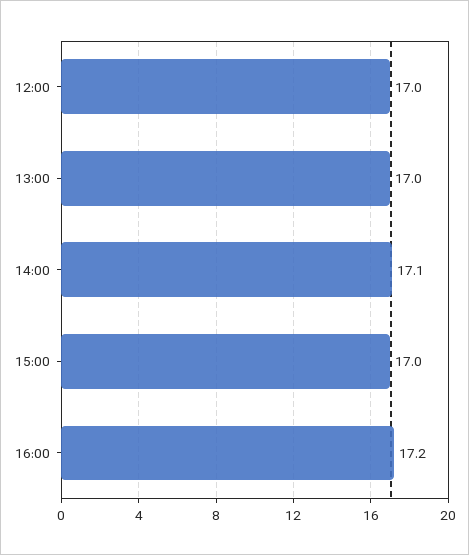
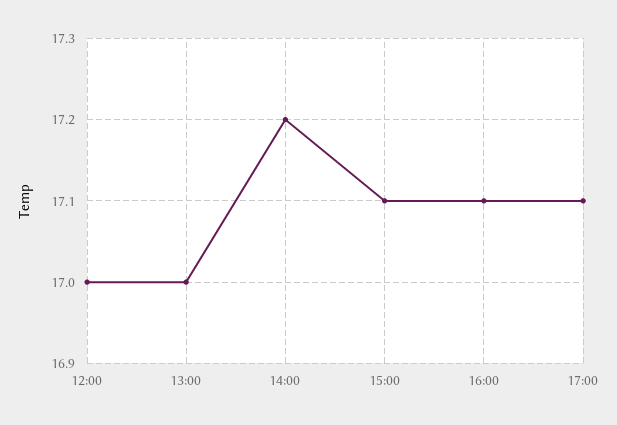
14:00: 17.1 -> 17.2
15:00: 17 -> 17.1
16:00: 17.2 -> 17.1
17:00: none -> 17.1

